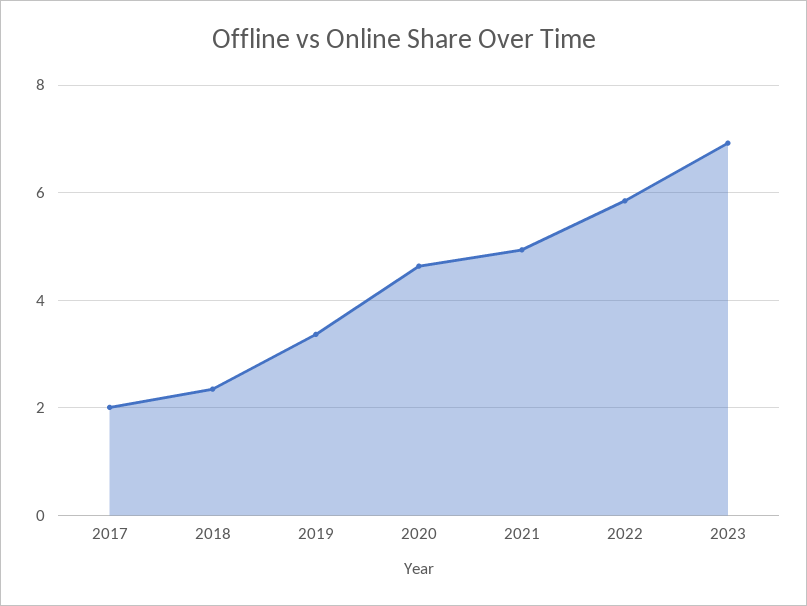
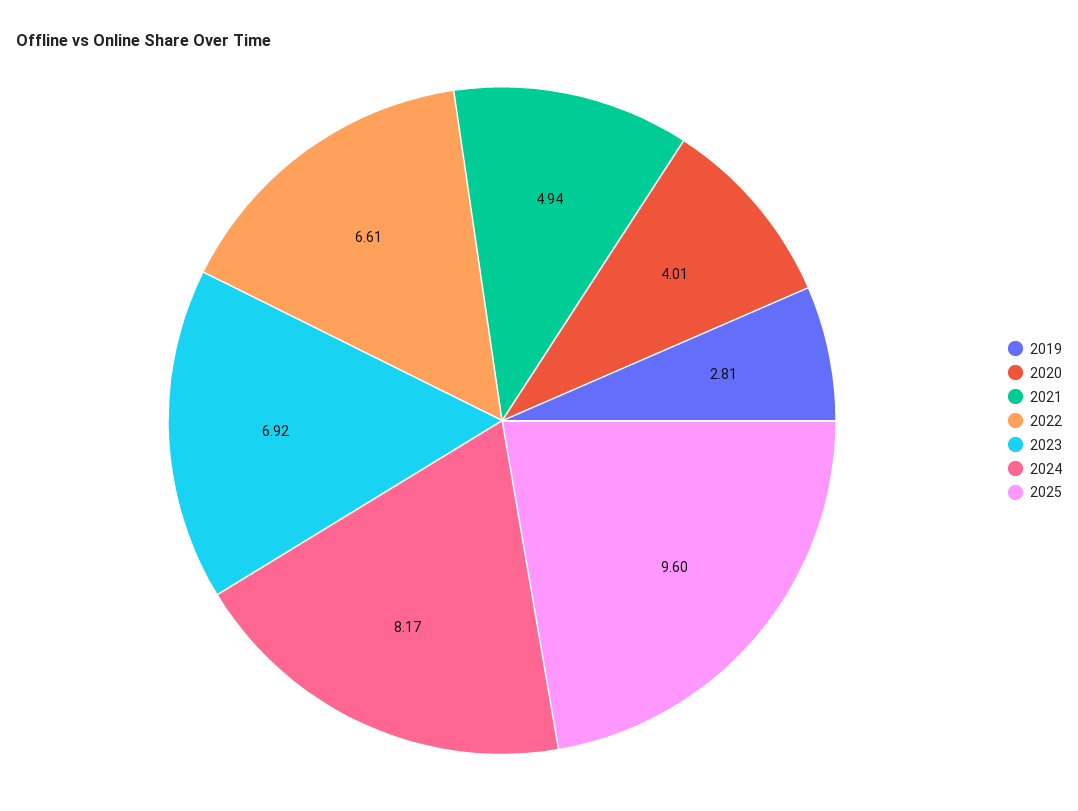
2017: 2 -> none
2018: 2.4 -> none
2019: 3.4 -> 2.81
2020: 4.6 -> 4.01
2022: 5.8 -> 6.61
2024: none -> 8.17
2025: none -> 9.6

